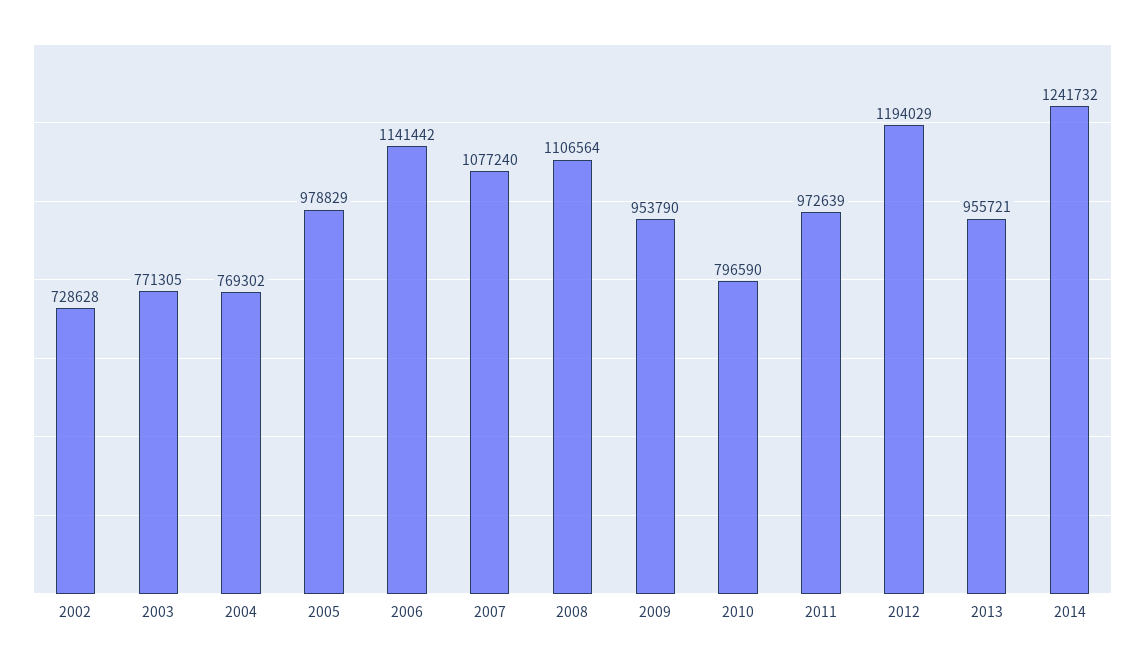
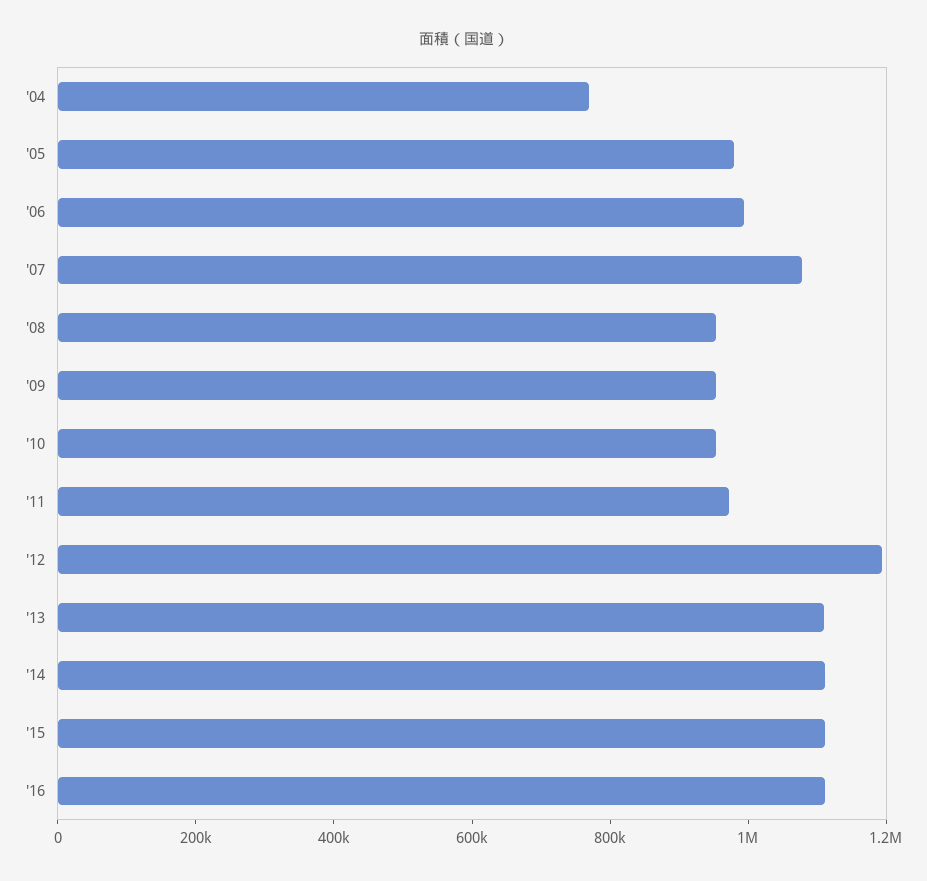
2002: 728628 -> none
2003: 771305 -> none
2006: 1141442 -> 1000000
2008: 1106564 -> 950000
2010: 796590 -> 950000
2013: 955721 -> 1100000
2014: 1241732 -> 1100000
'15: none -> 1100000
'16: none -> 1100000

